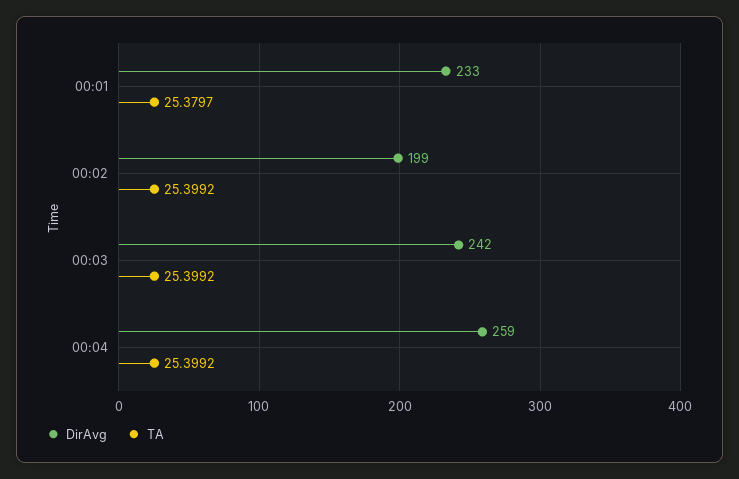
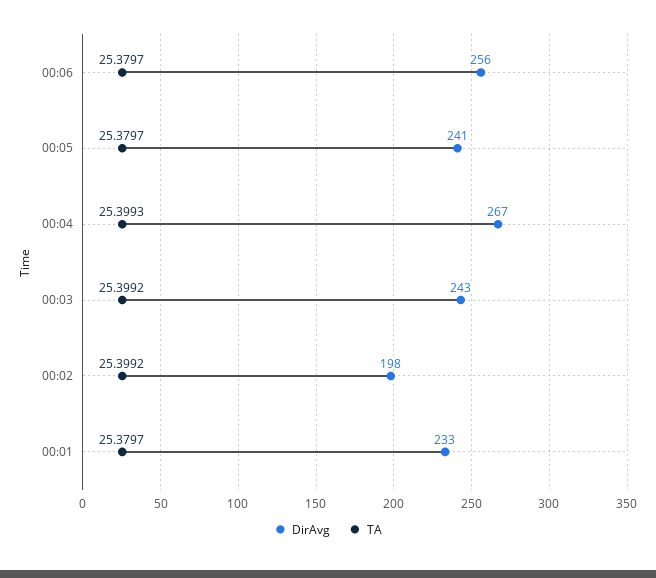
DirAvg, 00:02: 199 -> 198
DirAvg, 00:03: 242 -> 243
DirAvg, 00:04: 259 -> 267
TA, 00:04: 25.3992 -> 25.3993
DirAvg, 00:06: none -> 256
TA, 00:06: none -> 25.3797
DirAvg, 00:05: none -> 241
TA, 00:05: none -> 25.3797

